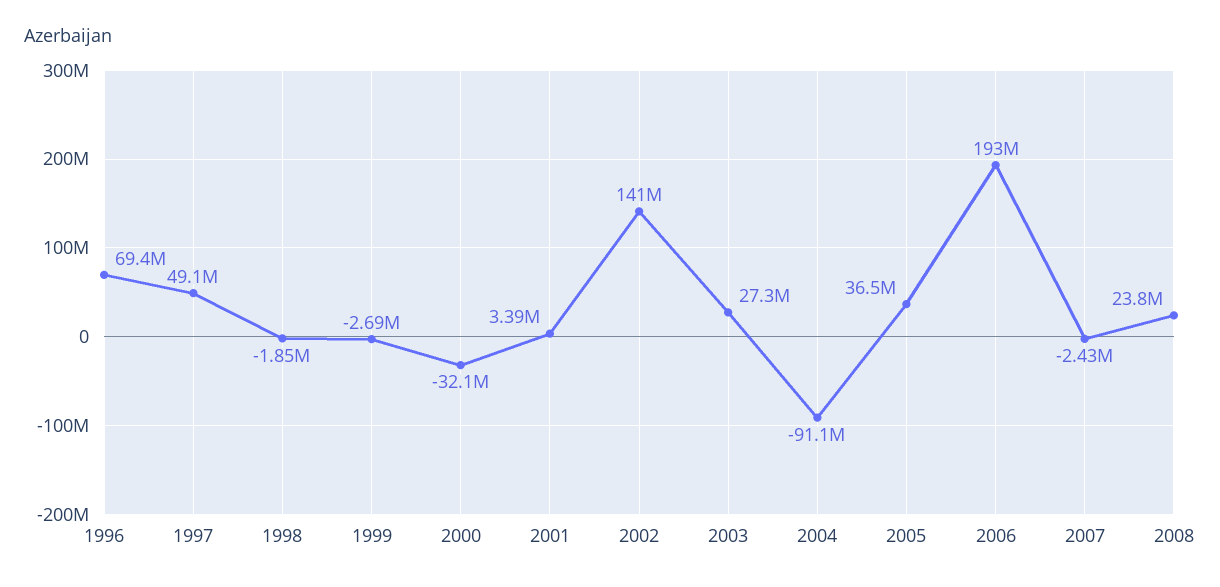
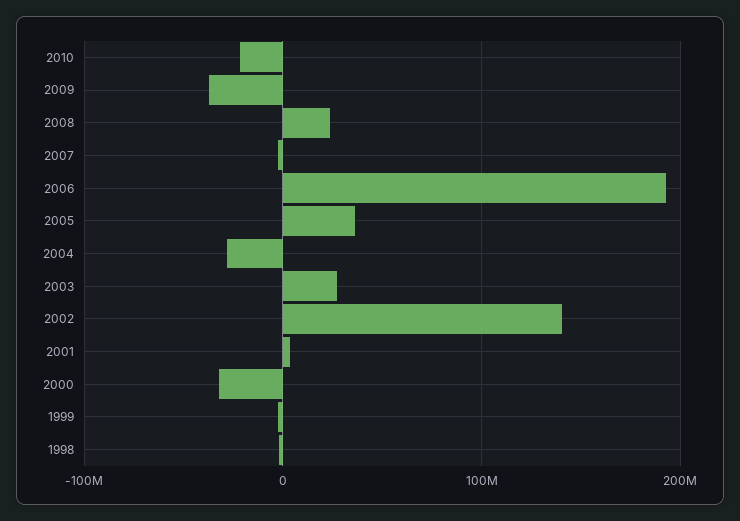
1996: 69400000 -> none
1997: 49100000 -> none
2004: -91100000 -> -30000000
2010: none -> -20000000
2009: none -> -40000000

